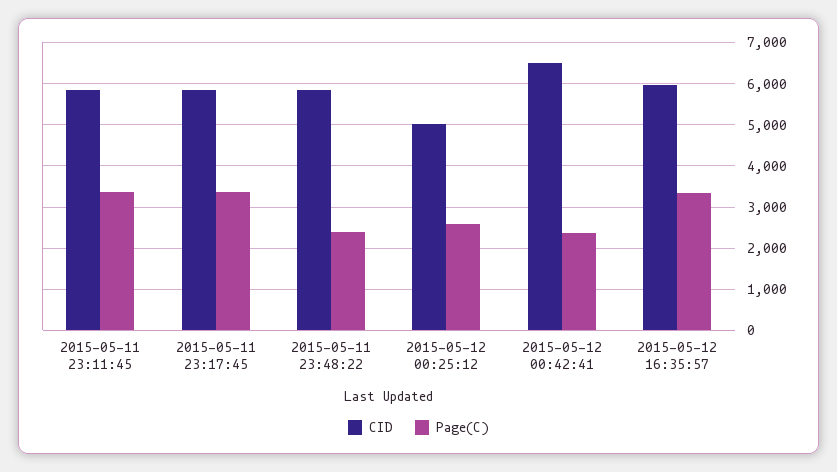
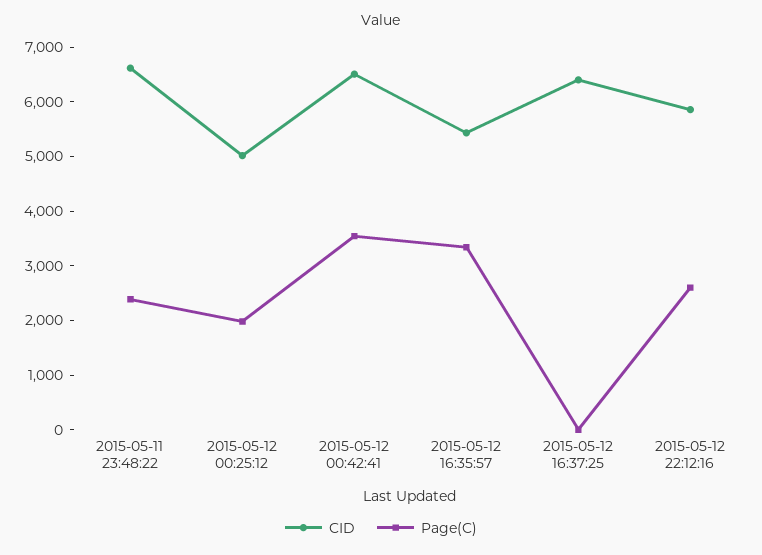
CID, 2015-05-11 23:11:45: 5800 -> none
Page(C), 2015-05-11 23:11:45: 3400 -> none
CID, 2015-05-11 23:17:45: 5800 -> none
Page(C), 2015-05-11 23:17:45: 3400 -> none
CID, 2015-05-11 23:48:22: 5800 -> 6600
Page(C), 2015-05-12 00:25:12: 2600 -> 2000
Page(C), 2015-05-12 00:42:41: 2400 -> 3600
CID, 2015-05-12 16:35:57: 6000 -> 5400
CID, 2015-05-12 16:37:25: none -> 6400
Page(C), 2015-05-12 16:37:25: none -> 0
CID, 2015-05-12 22:12:16: none -> 5800
Page(C), 2015-05-12 22:12:16: none -> 2600

